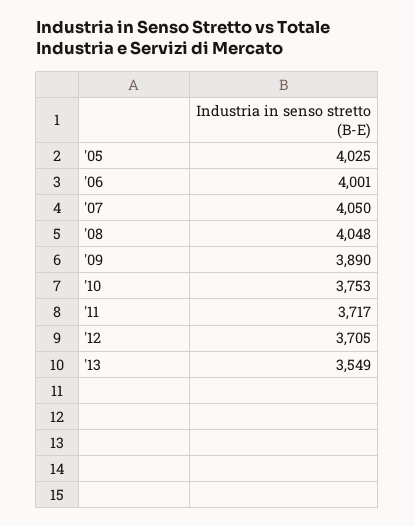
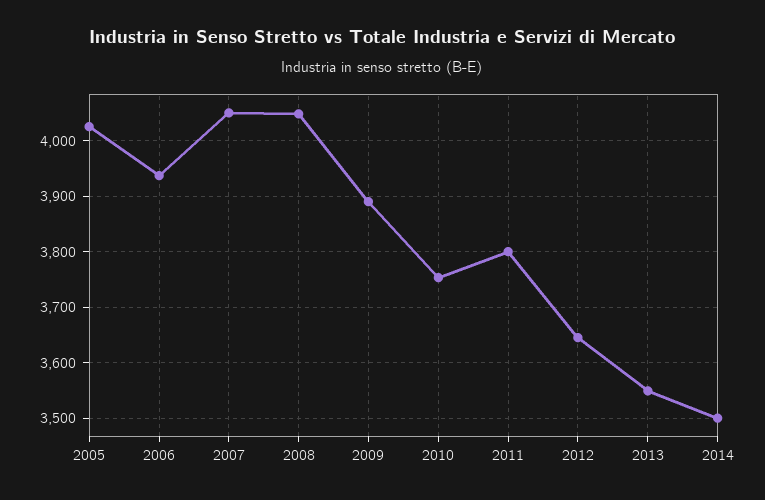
'06: 4001 -> 3940
'11: 3717 -> 3800
'12: 3705 -> 3640
2014: none -> 3500

